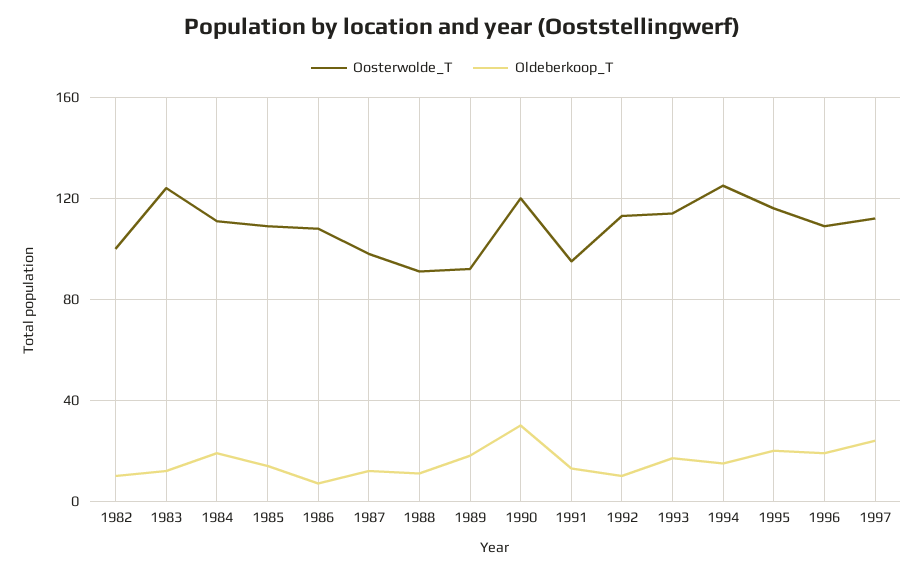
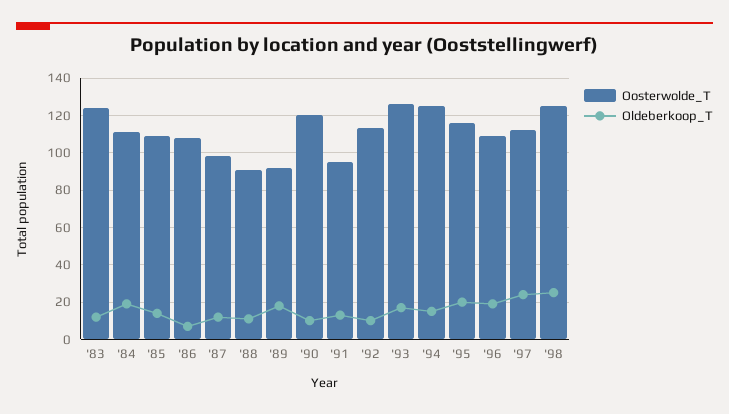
Oosterwolde_T, 1982: 100 -> none
Oldeberkoop_T, 1982: 10 -> none
Oldeberkoop_T, 1990: 30 -> 10
Oosterwolde_T, 1993: 115 -> 125
Oosterwolde_T, '98: none -> 125
Oldeberkoop_T, '98: none -> 25

